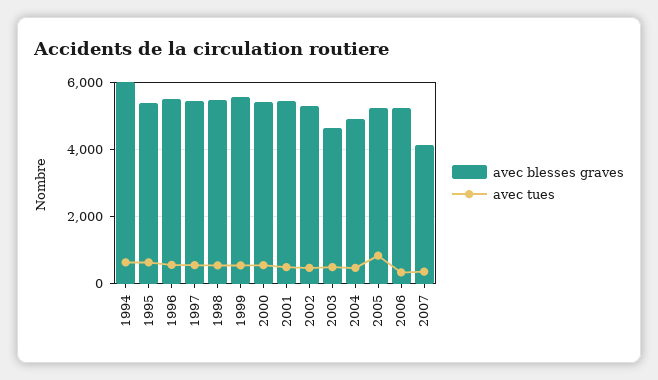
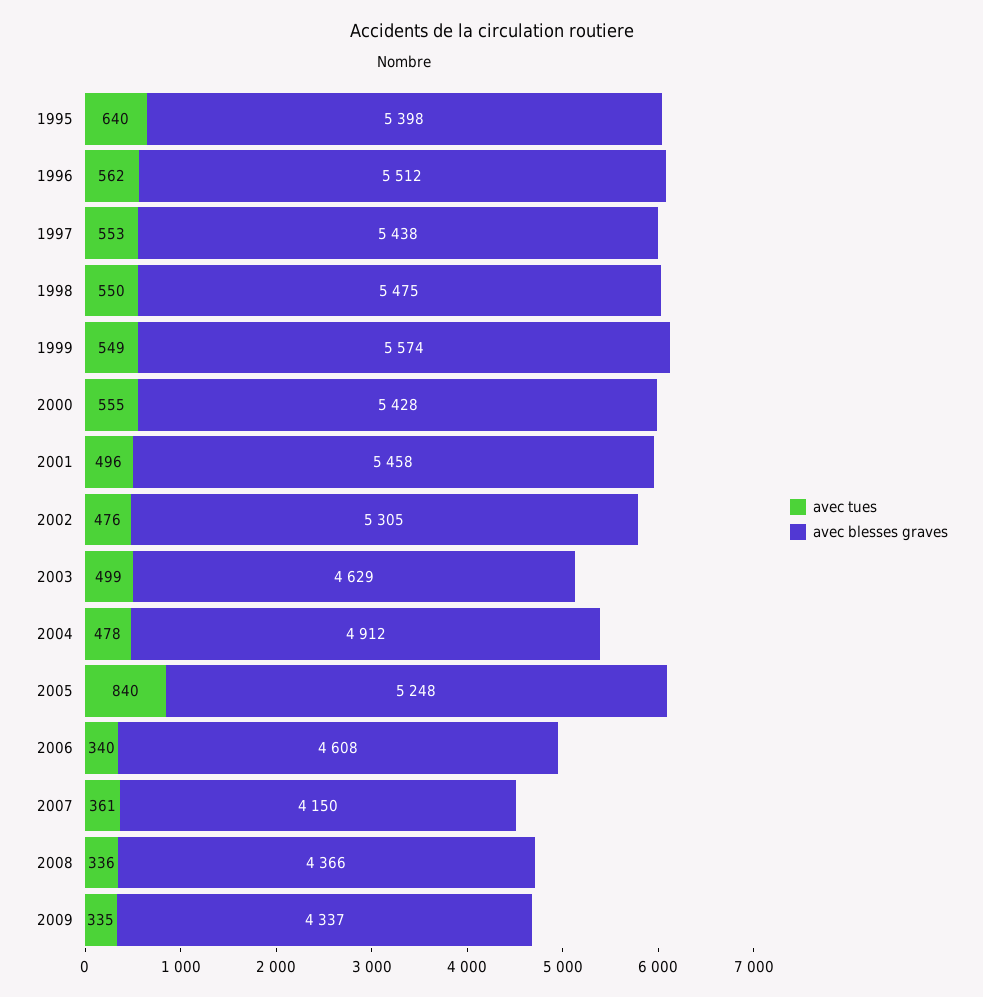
avec blesses graves, 1994: 6000 -> none
avec tues, 1994: 600 -> none
avec blesses graves, 2006: 5200 -> 4608
avec tues, 2008: none -> 336
avec blesses graves, 2008: none -> 4366
avec tues, 2009: none -> 335
avec blesses graves, 2009: none -> 4337

